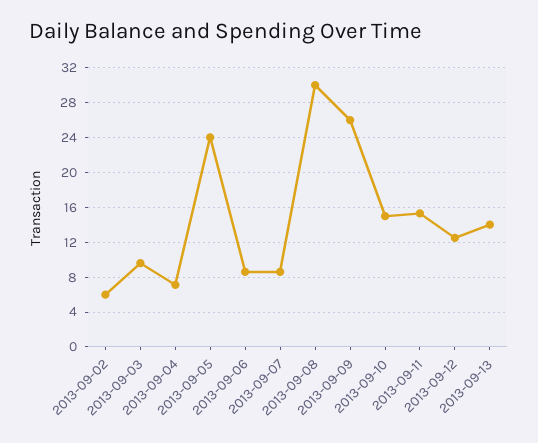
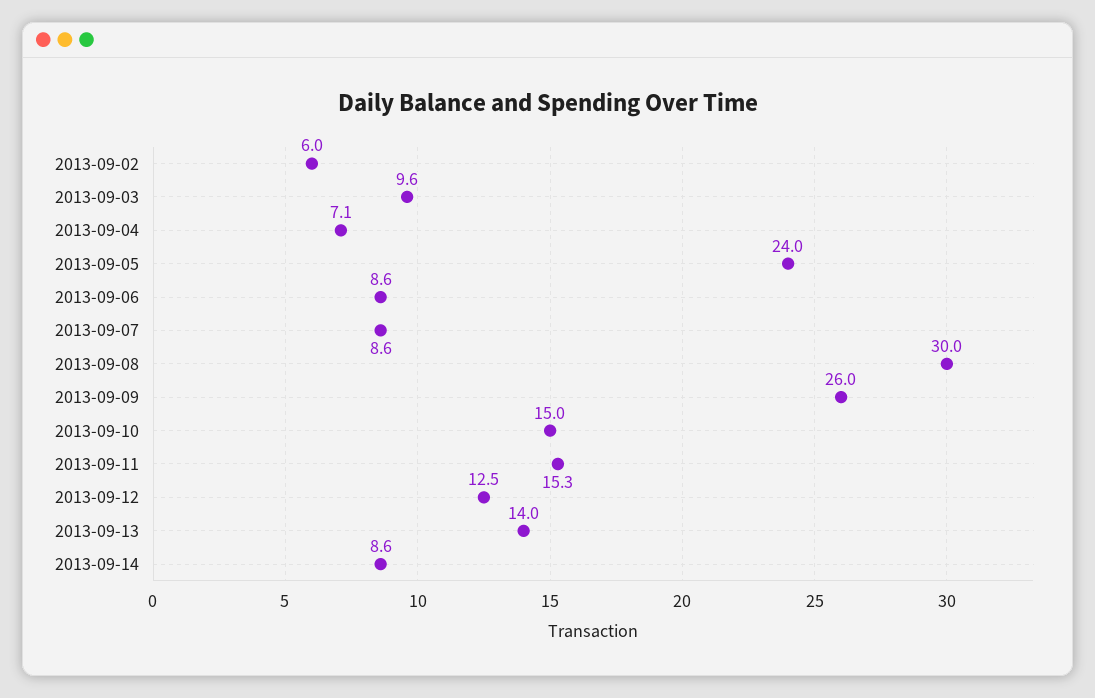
2013-09-14: none -> 8.6

